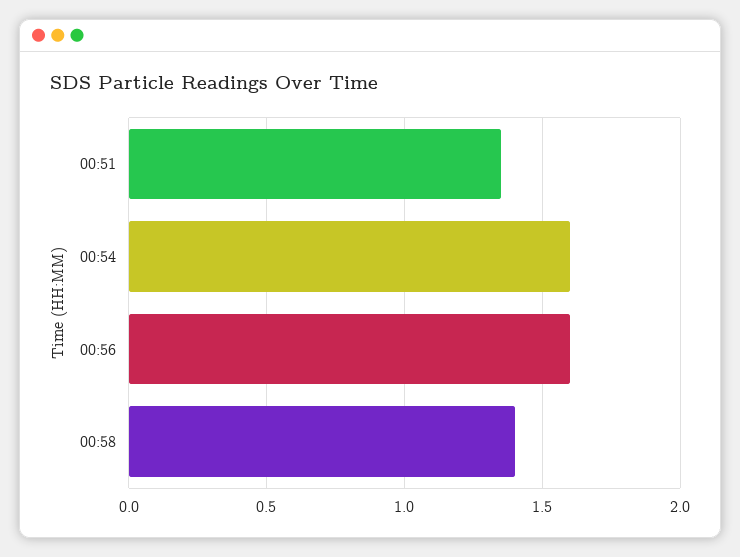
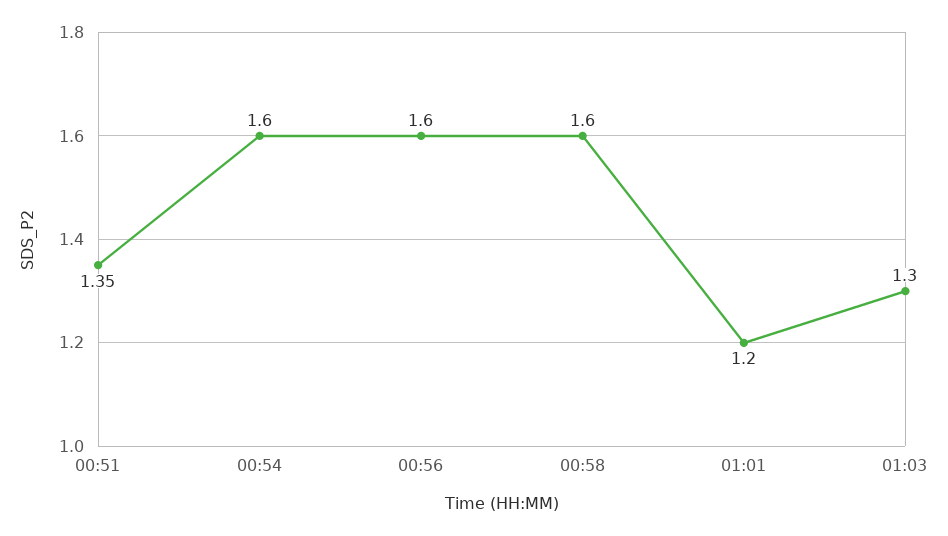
00:58: 1.4 -> 1.6
01:01: none -> 1.2
01:03: none -> 1.3

